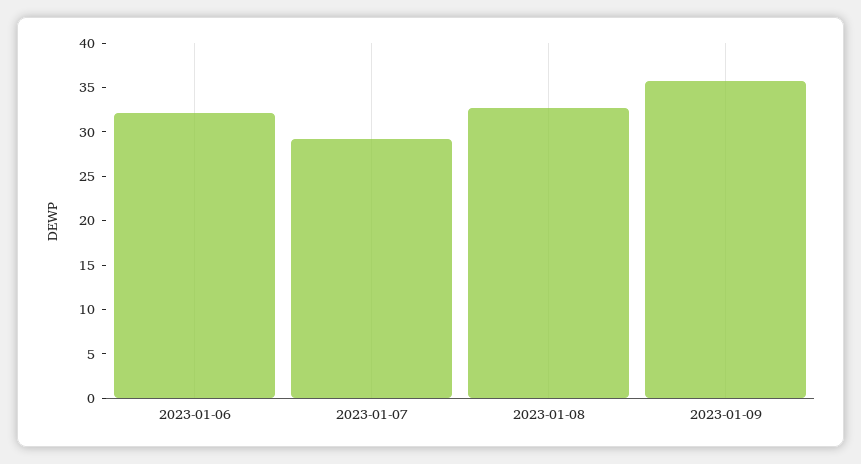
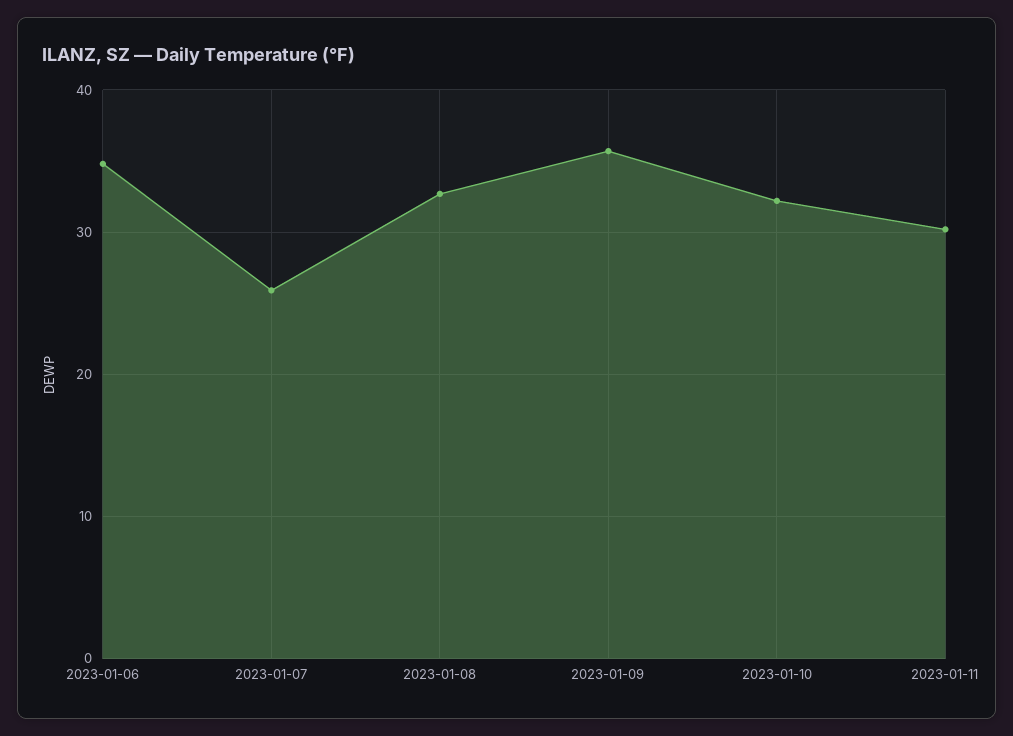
2023-01-06: 32 -> 35
2023-01-07: 29 -> 26
2023-01-10: none -> 32
2023-01-11: none -> 30

